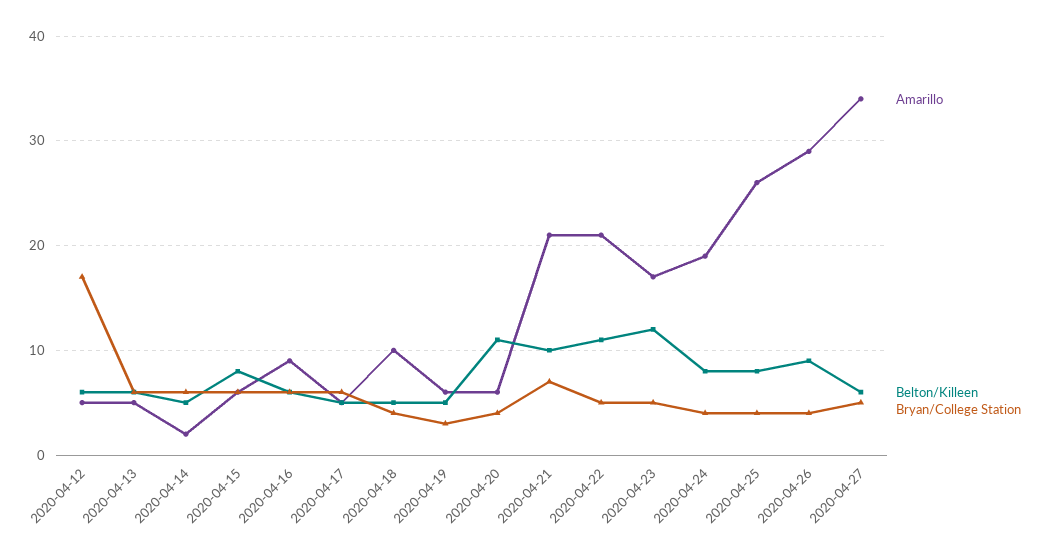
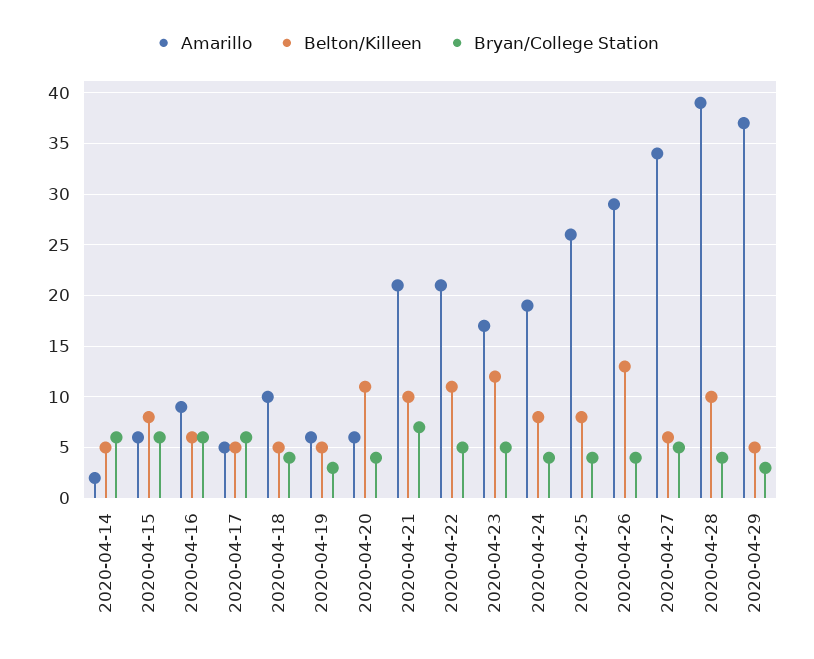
Amarillo, 2020-04-12: 5 -> none
Belton/Killeen, 2020-04-12: 6 -> none
Bryan/College Station, 2020-04-12: 17 -> none
Amarillo, 2020-04-13: 5 -> none
Belton/Killeen, 2020-04-13: 6 -> none
Bryan/College Station, 2020-04-13: 6 -> none
Belton/Killeen, 2020-04-26: 9 -> 13
Amarillo, 2020-04-28: none -> 39
Belton/Killeen, 2020-04-28: none -> 10
Bryan/College Station, 2020-04-28: none -> 4
Amarillo, 2020-04-29: none -> 37
Belton/Killeen, 2020-04-29: none -> 5
Bryan/College Station, 2020-04-29: none -> 3

